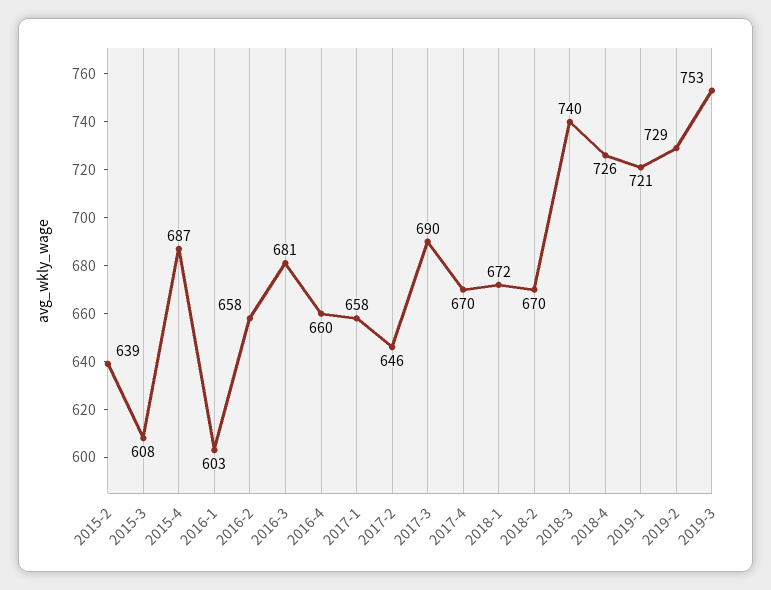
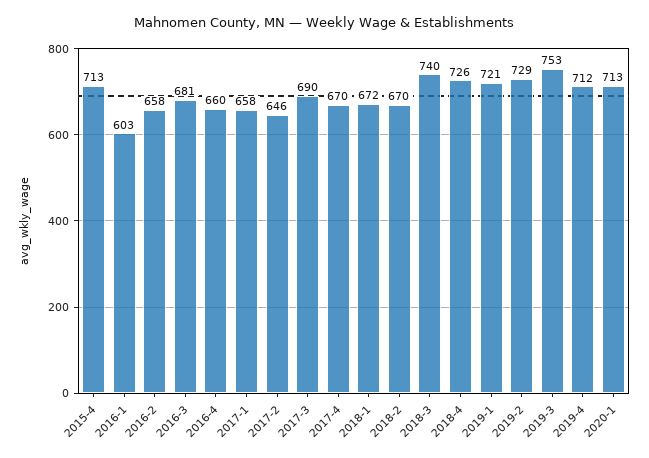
2015-2: 639 -> none
2015-3: 608 -> none
2015-4: 687 -> 713
2019-4: none -> 712
2020-1: none -> 713

